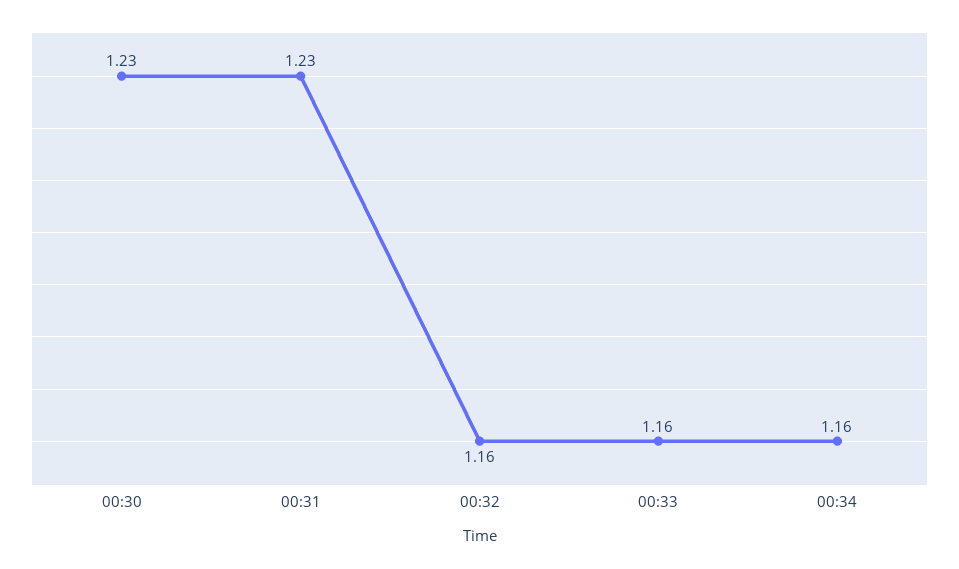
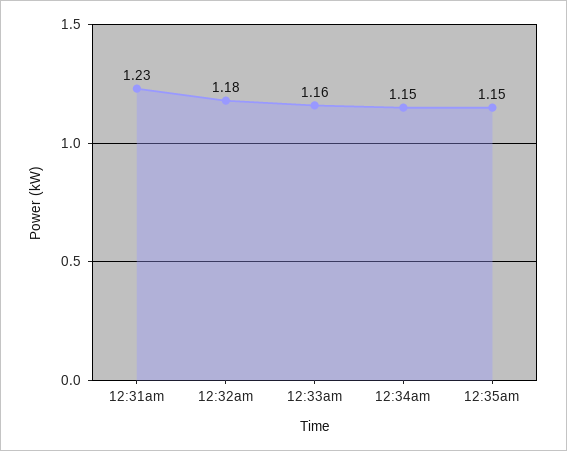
00:30: 1.23 -> none
00:32: 1.16 -> 1.18
00:34: 1.16 -> 1.15
12:35am: none -> 1.15

